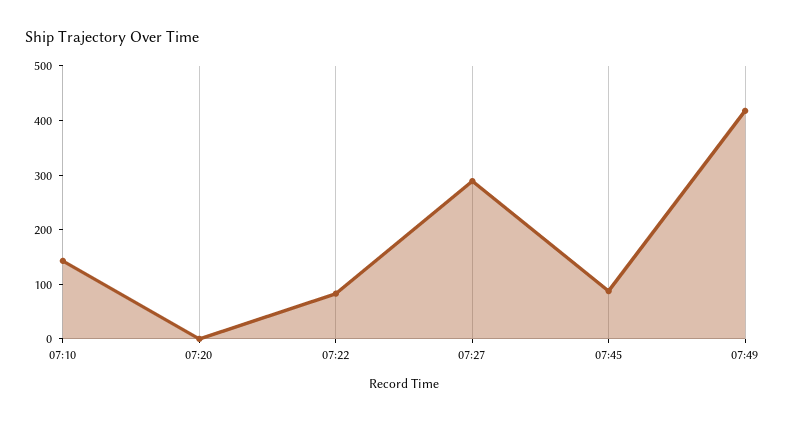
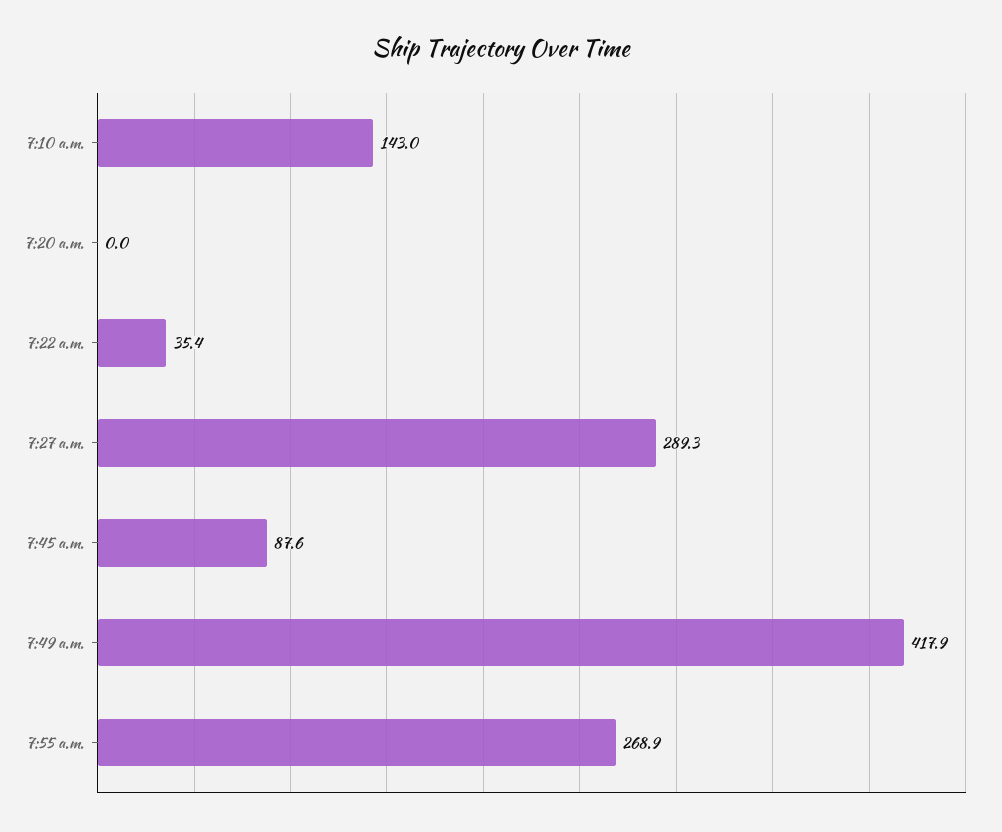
07:22: 80 -> 35.4
7:55 a.m.: none -> 268.9

